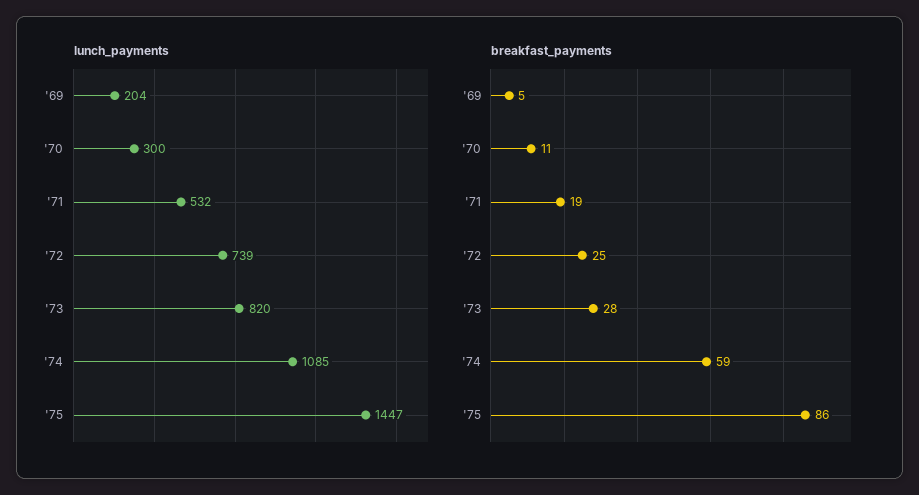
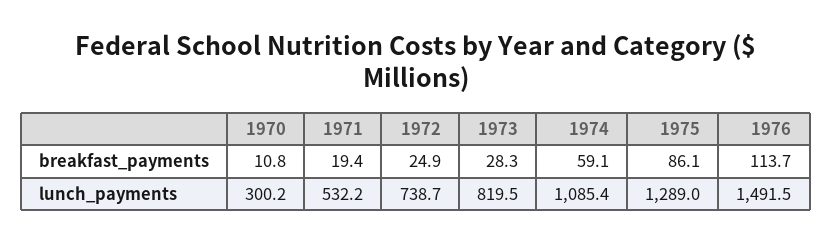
lunch_payments, '69: 204 -> none
lunch_payments, '75: 1447 -> 1289
breakfast_payments, '69: 5 -> none
breakfast_payments, 1976: none -> 113.7
lunch_payments, 1976: none -> 1491.5

